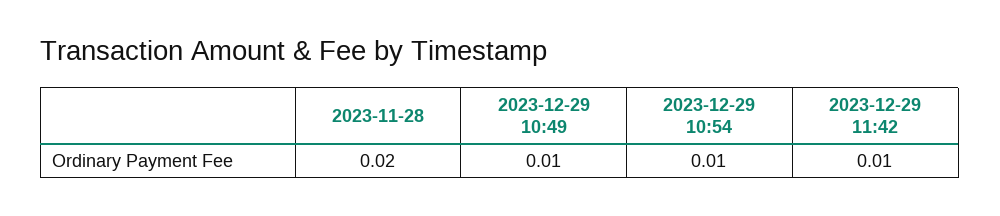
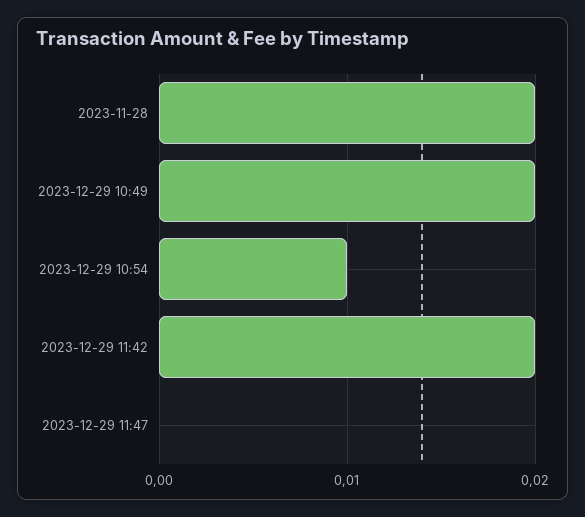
2023-12-29 10:49: 0.01 -> 0.02
2023-12-29 11:42: 0.01 -> 0.02
2023-12-29 11:47: none -> 0

